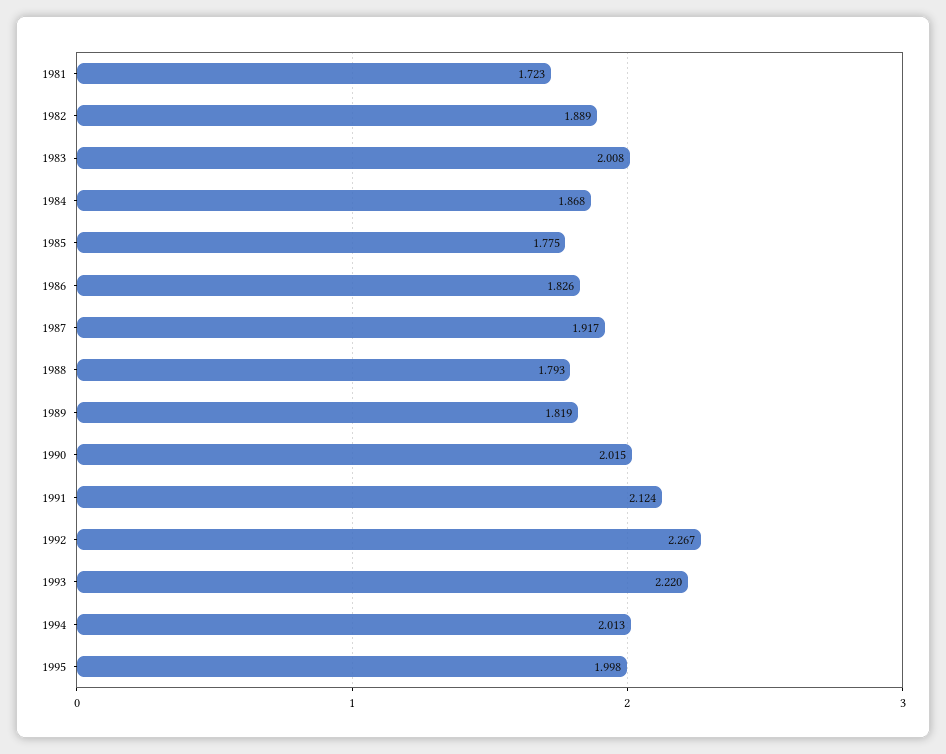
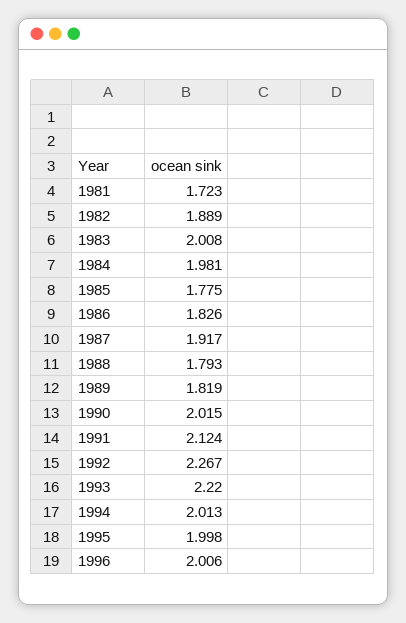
1984: 1.868 -> 1.981
1996: none -> 2.006

